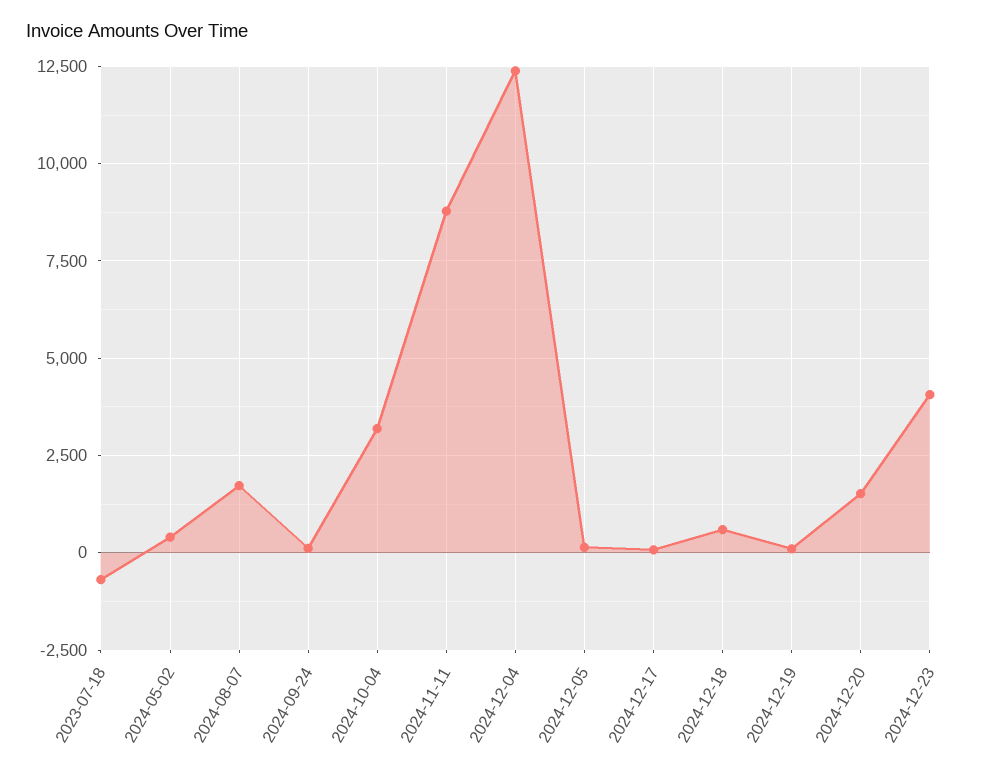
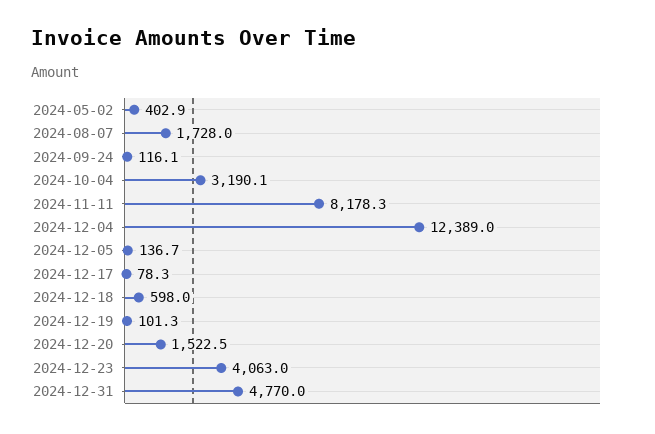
2023-07-18: -750 -> none
2024-11-11: 8750 -> 8178.3
2024-12-31: none -> 4770

